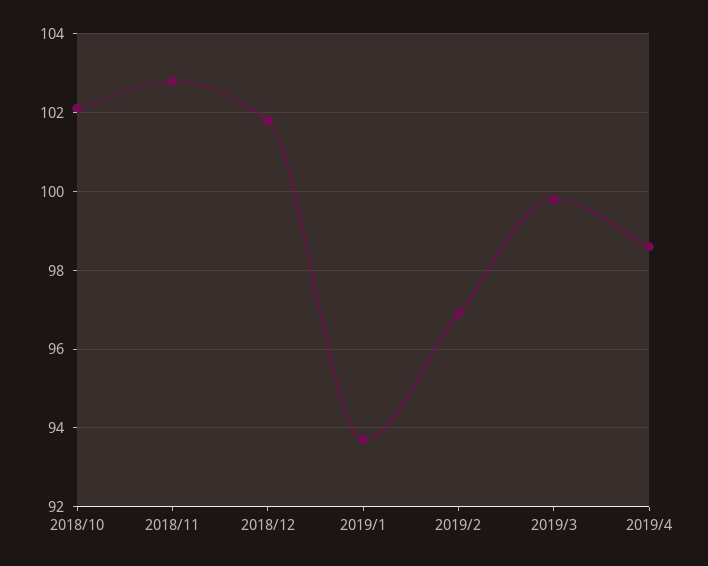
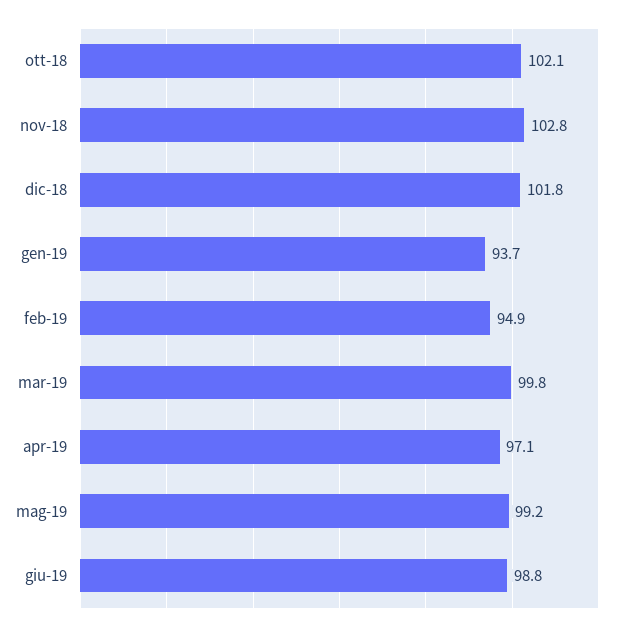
2019/2: 97 -> 94.9
2019/4: 98.5 -> 97.1
mag-19: none -> 99.2
giu-19: none -> 98.8

